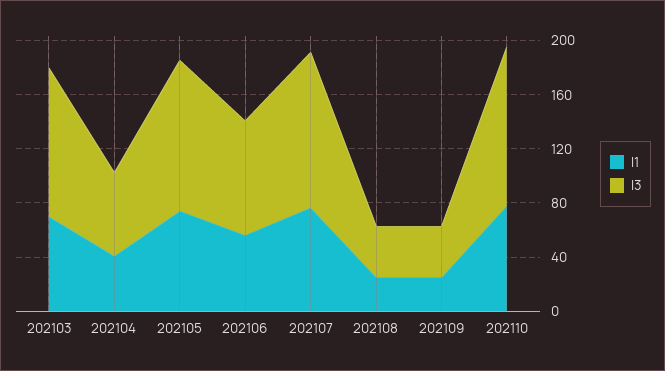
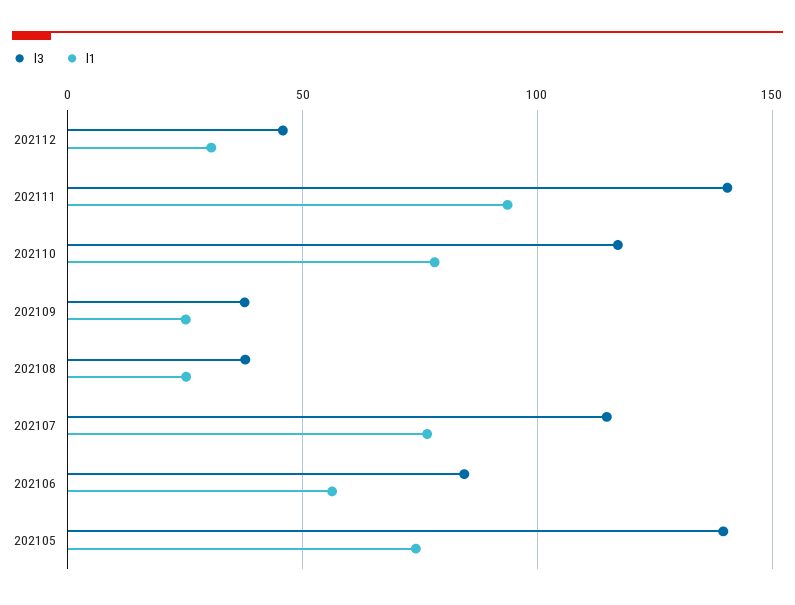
l1, 202103: 70 -> none
l3, 202103: 110 -> none
l1, 202104: 40 -> none
l3, 202104: 60 -> none
l3, 202105: 110 -> 140
l3, 202112: none -> 45
l1, 202112: none -> 30
l3, 202111: none -> 140
l1, 202111: none -> 95

